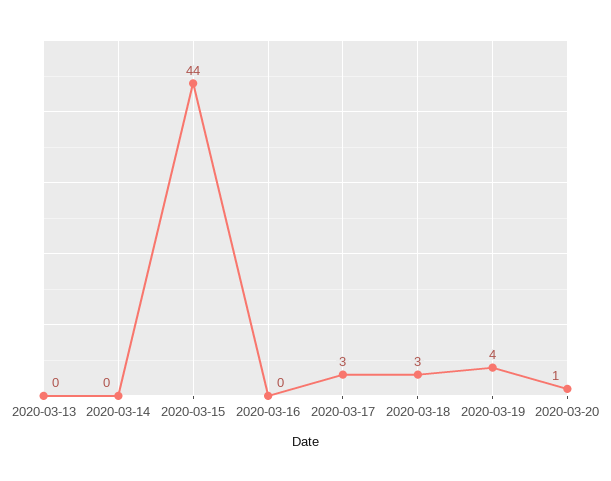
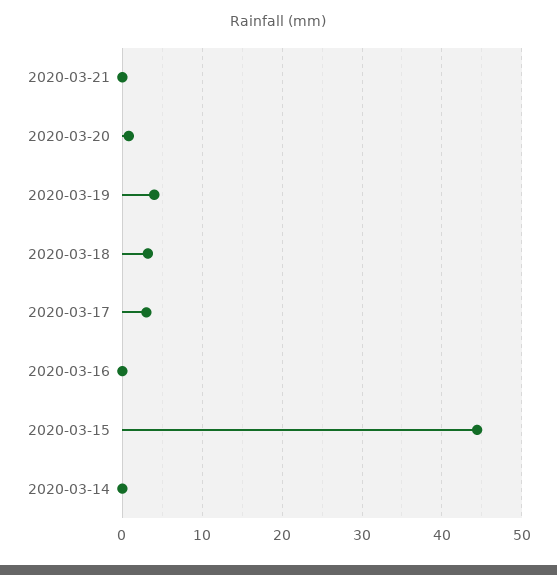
2020-03-13: 0 -> none
2020-03-21: none -> 0

